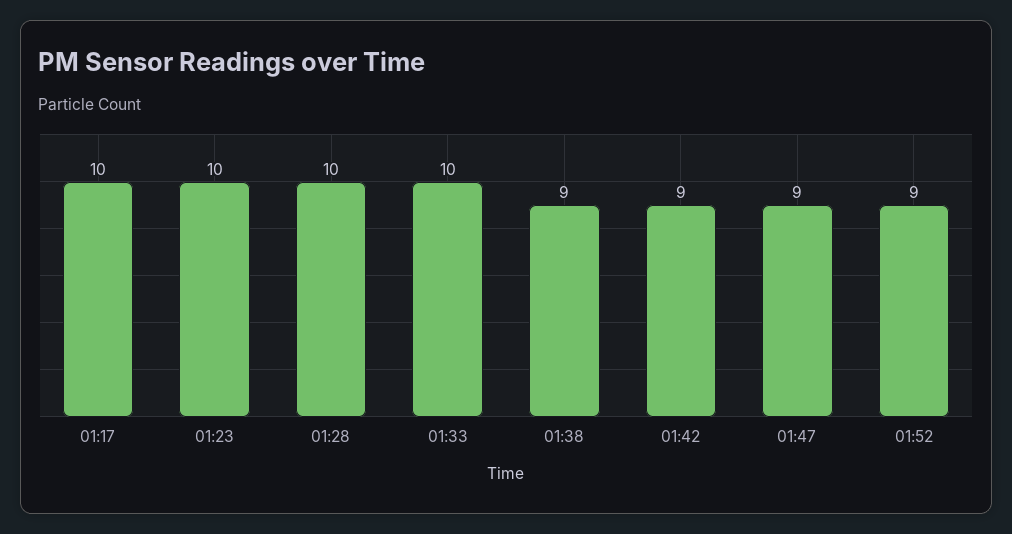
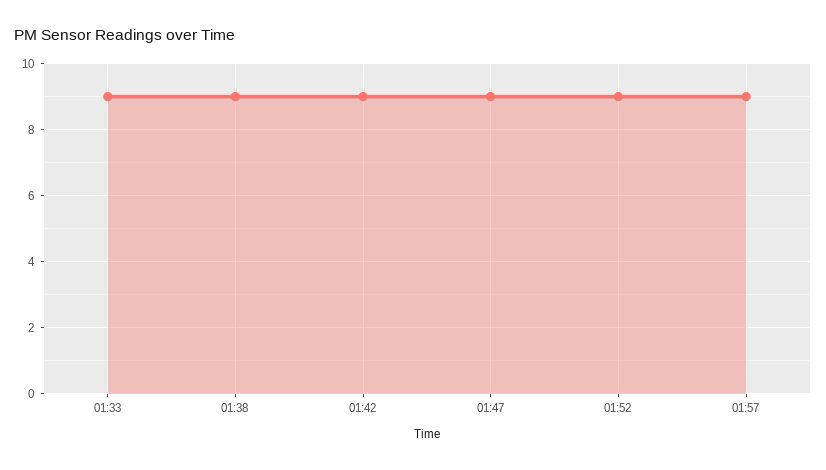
01:17: 10 -> none
01:23: 10 -> none
01:28: 10 -> none
01:33: 10 -> 9
01:57: none -> 9

